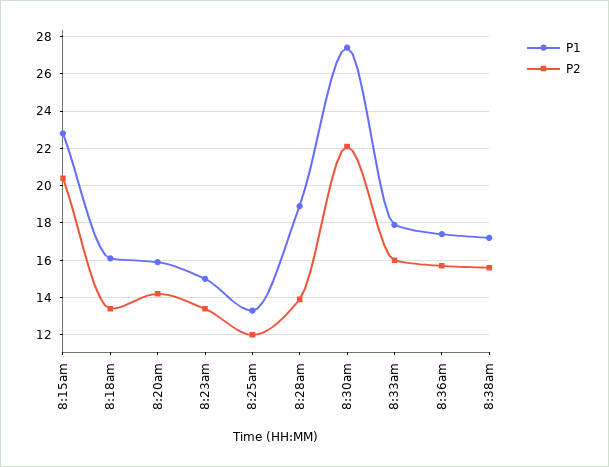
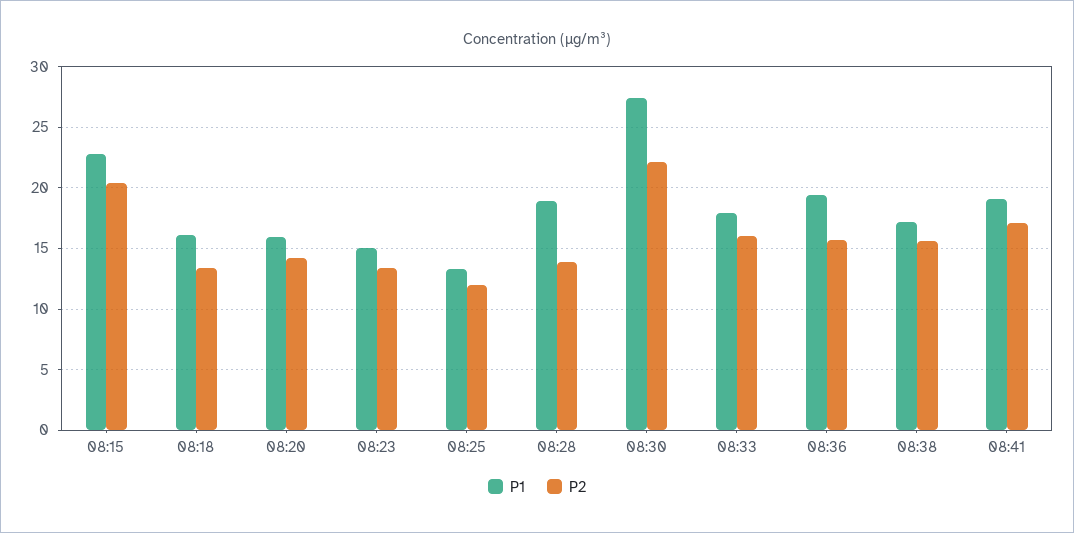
P1, 8:36am: 17.5 -> 19.5
P1, 08:41: none -> 19
P2, 08:41: none -> 17

